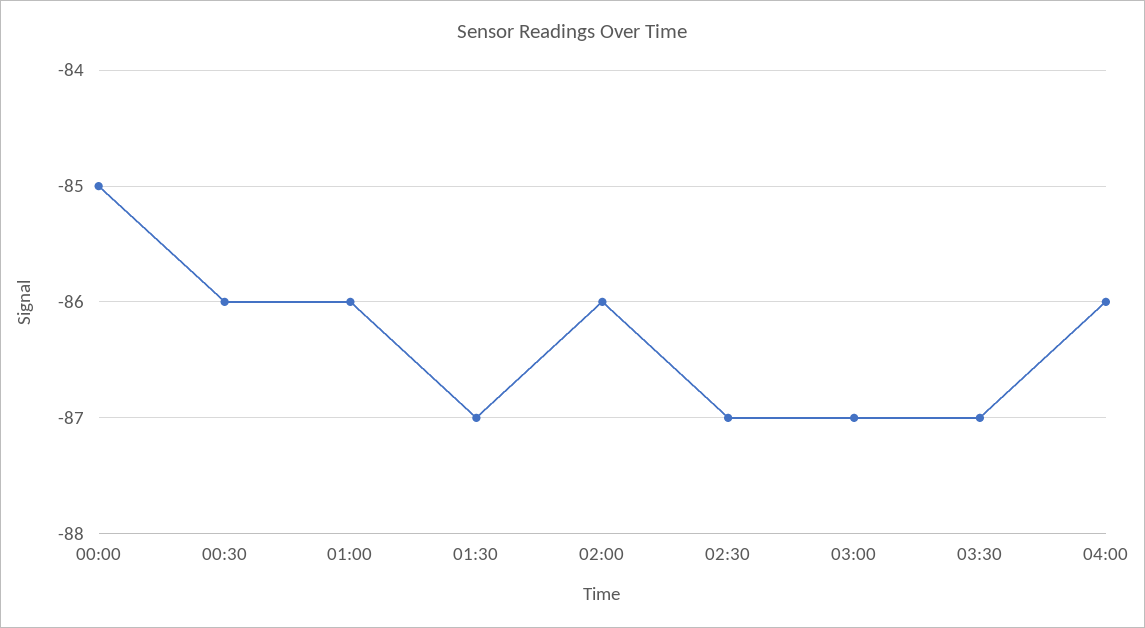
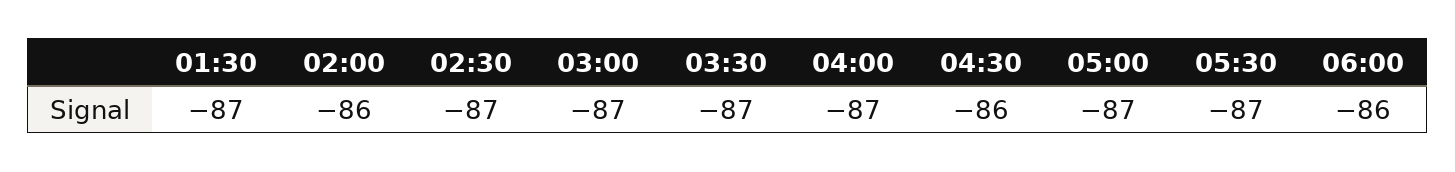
00:00: -85 -> none
00:30: -86 -> none
01:00: -86 -> none
04:00: -86 -> -87
04:30: none -> -86
05:00: none -> -87
05:30: none -> -87
06:00: none -> -86

